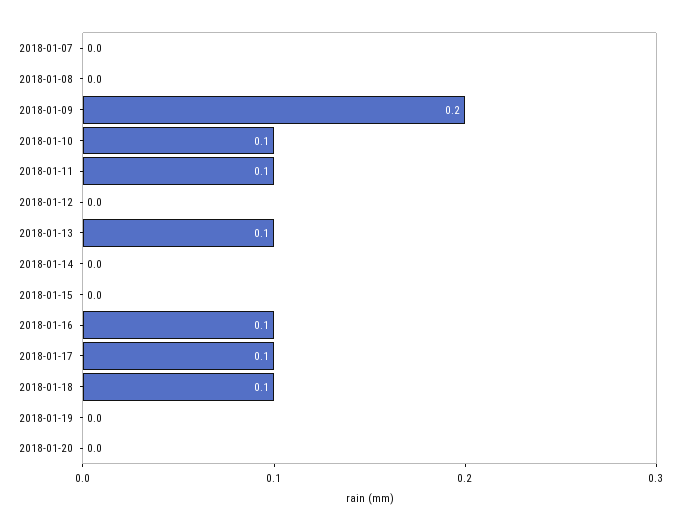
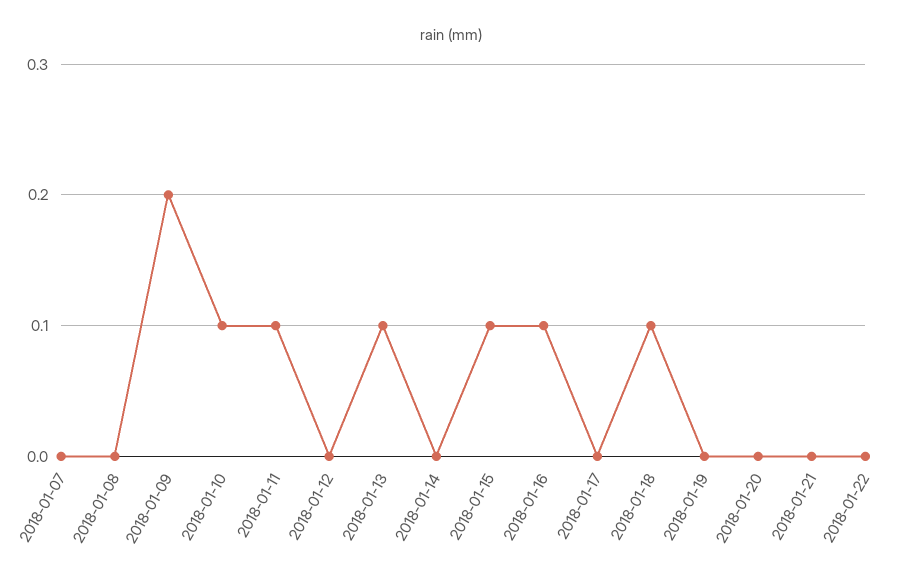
2018-01-15: 0 -> 0.1
2018-01-17: 0.1 -> 0
2018-01-21: none -> 0
2018-01-22: none -> 0

